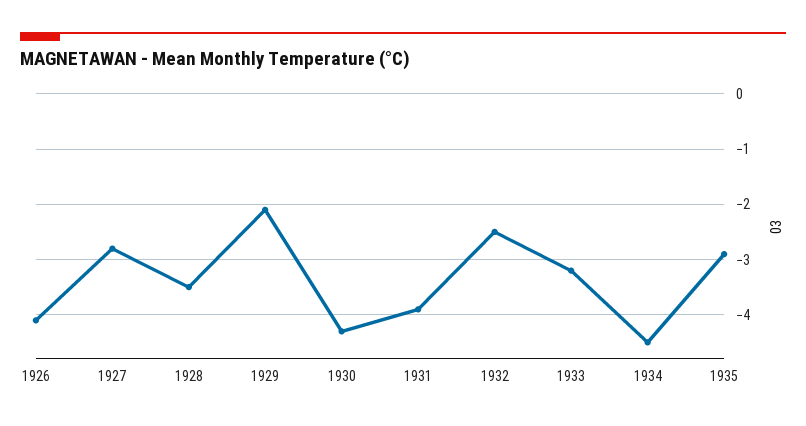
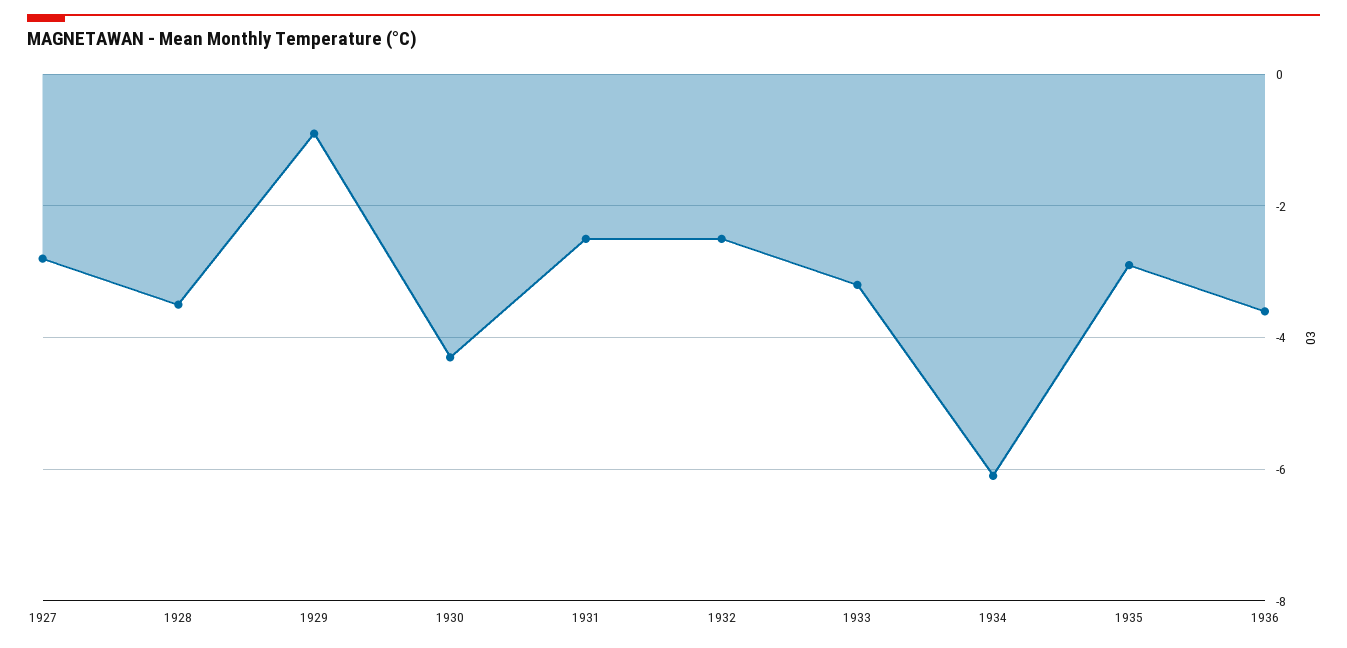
1926: -4 -> none
1929: -2 -> -1
1931: -4 -> -2.5
1934: -4.5 -> -6
1936: none -> -3.5

